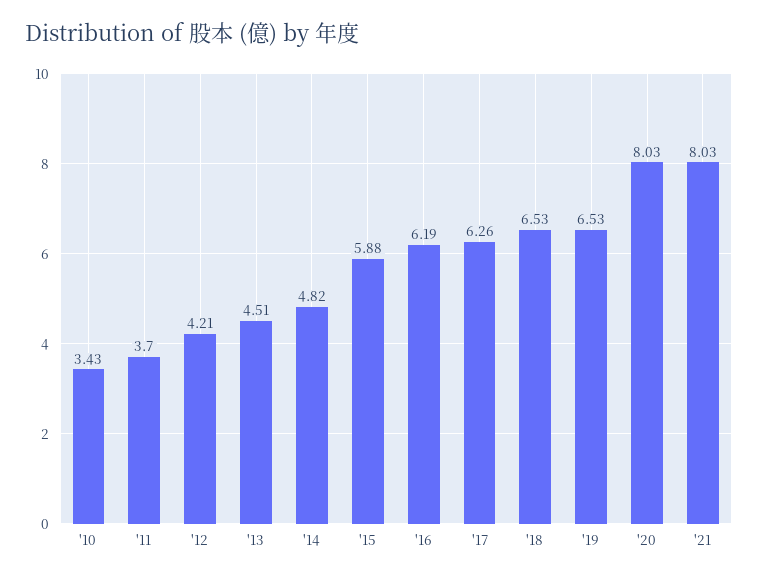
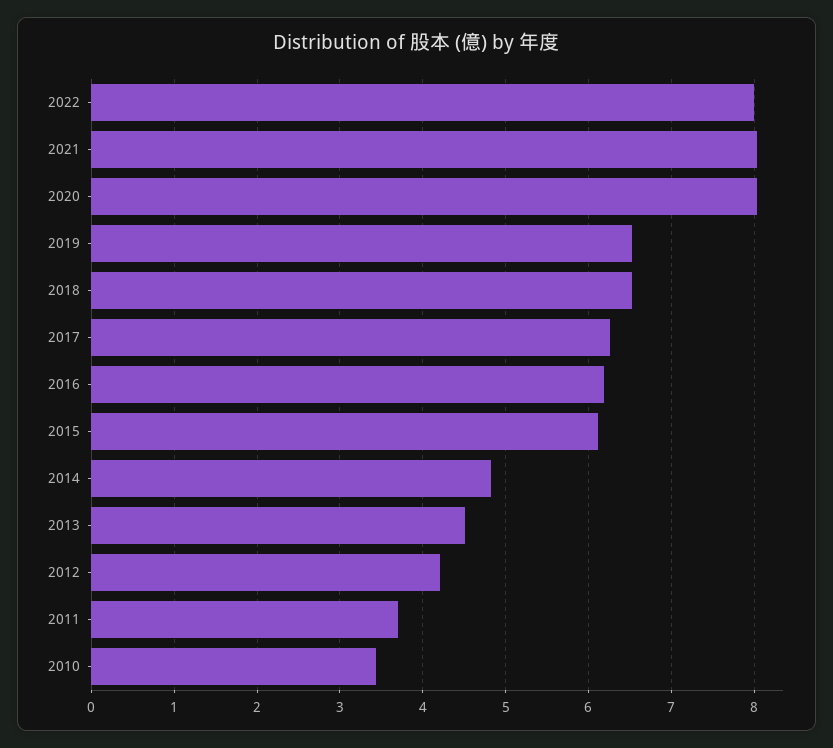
'15: 5.88 -> 6.1
2022: none -> 8

